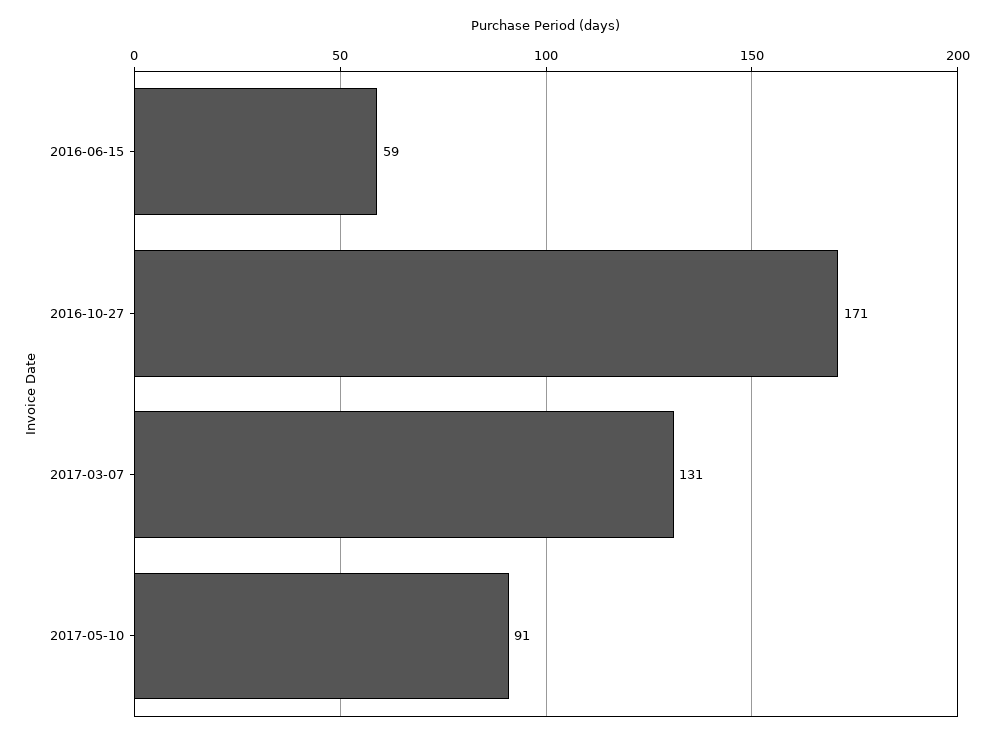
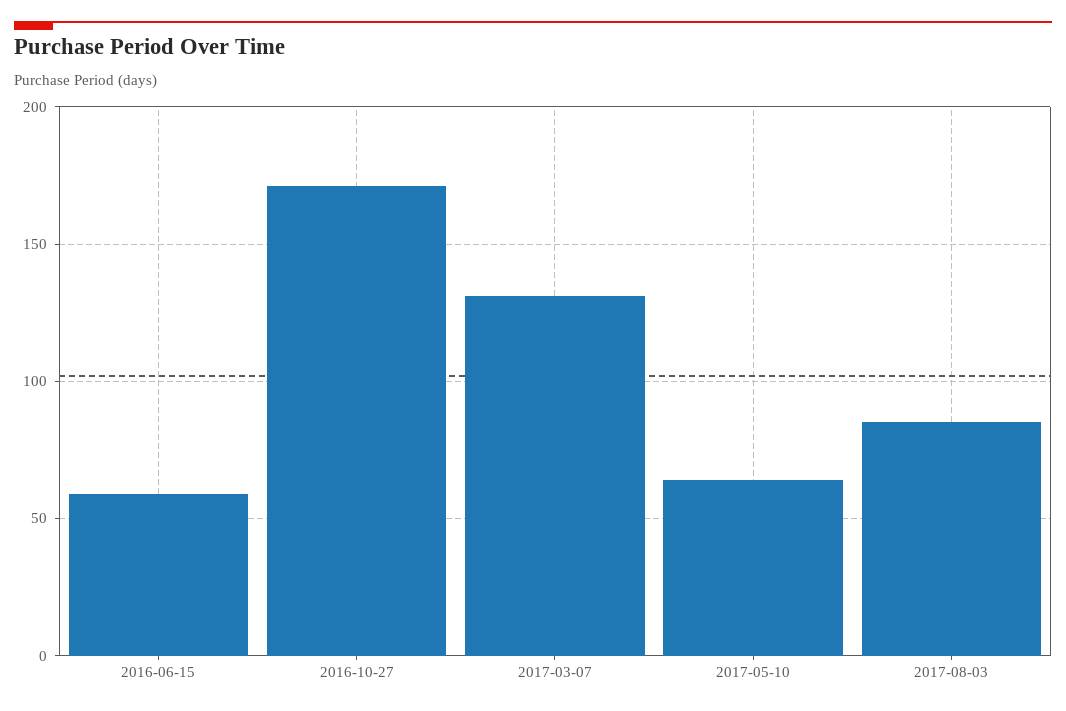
2017-05-10: 91 -> 65
2017-08-03: none -> 85

